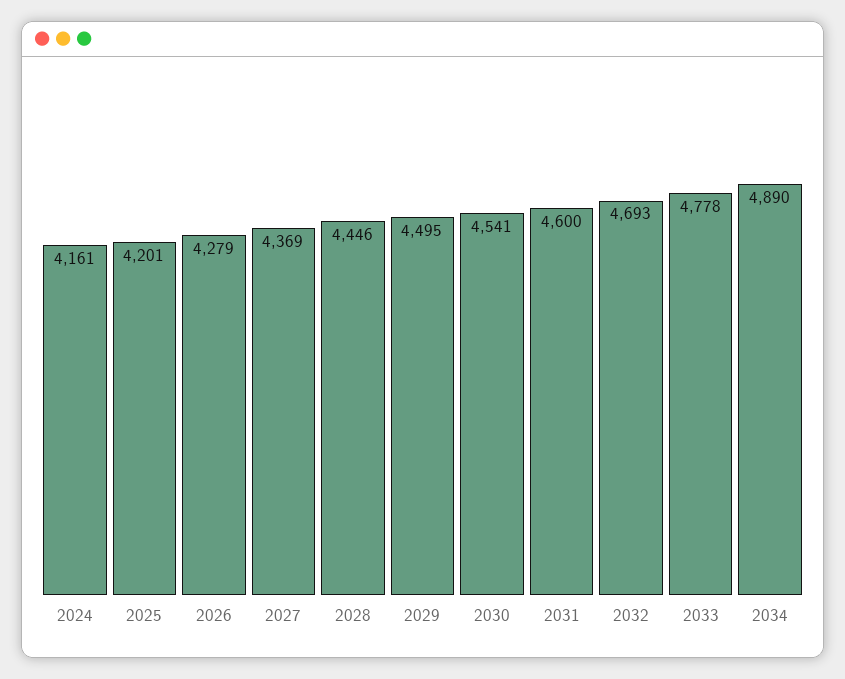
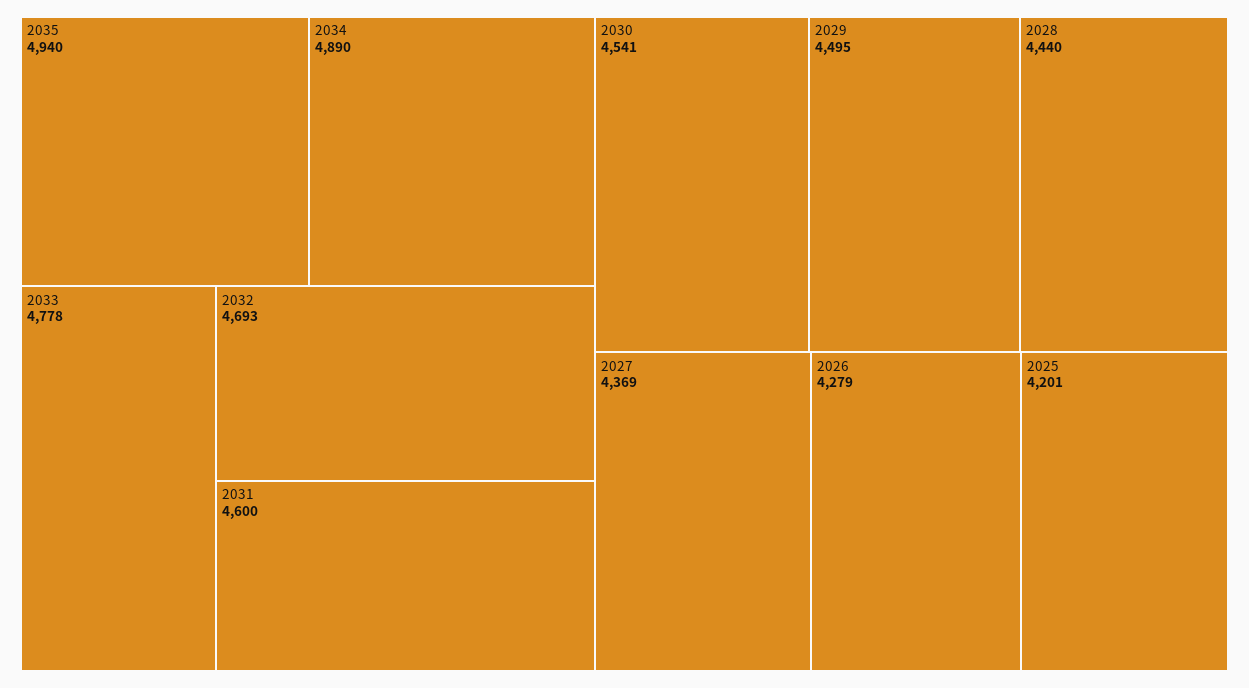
2024: 4161 -> none
2028: 4446 -> 4440
2035: none -> 4940

